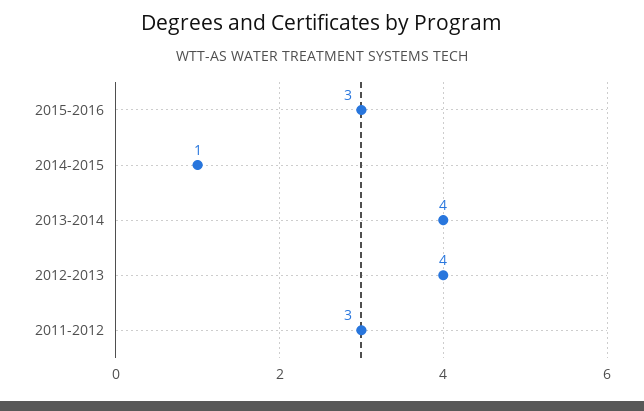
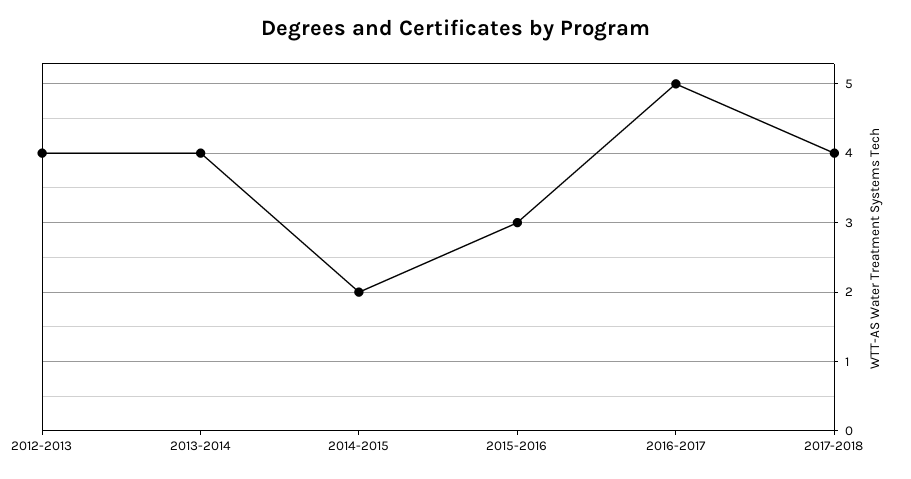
2014-2015: 1 -> 2
2011-2012: 3 -> none
2016-2017: none -> 5
2017-2018: none -> 4

